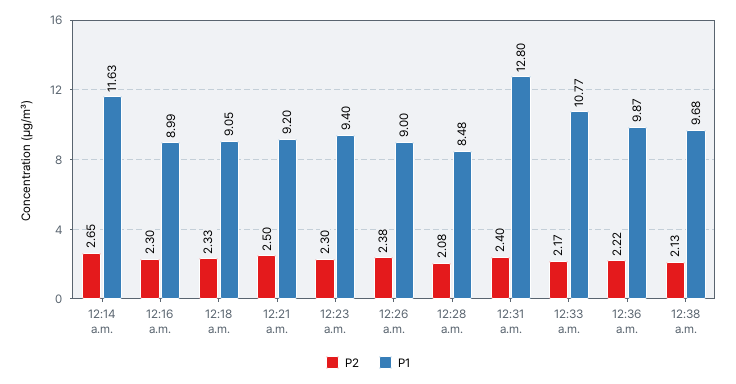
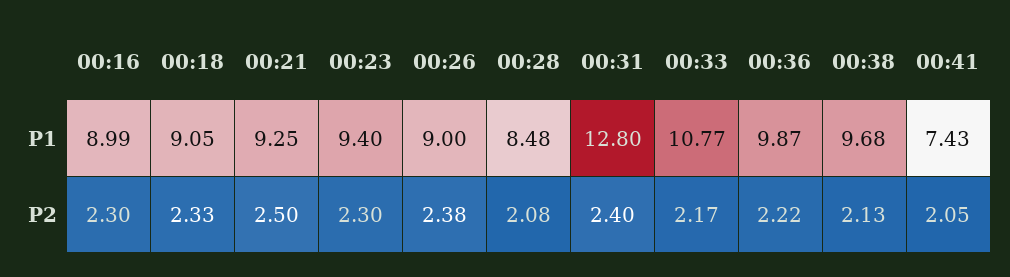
P2, 12:14 a.m.: 2.65 -> none
P1, 12:14 a.m.: 11.63 -> none
P1, 12:21 a.m.: 9.2 -> 9.25
P1, 00:41: none -> 7.43
P2, 00:41: none -> 2.05

